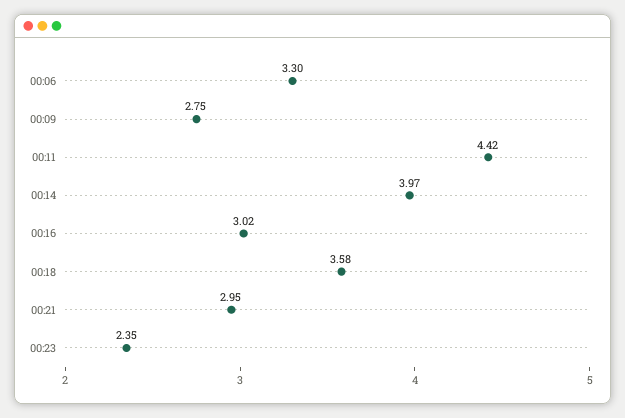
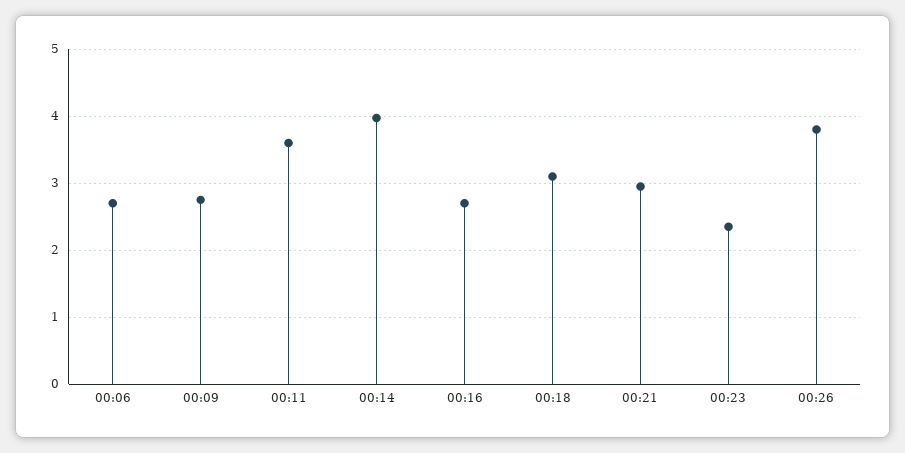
00:06: 3.3 -> 2.7
00:11: 4.42 -> 3.6
00:16: 3.02 -> 2.7
00:18: 3.58 -> 3.1
00:26: none -> 3.8

